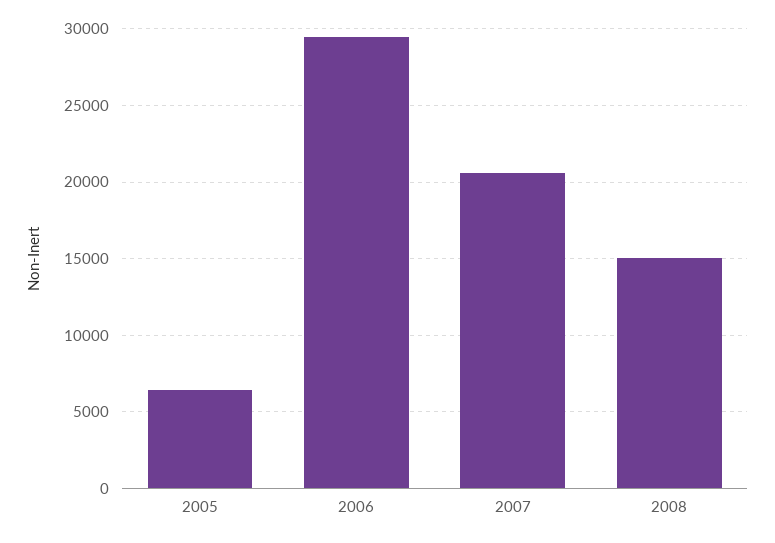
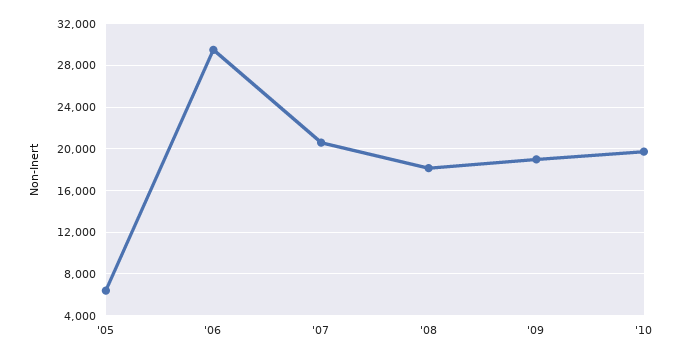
2008: 15000 -> 18000
'09: none -> 19000
'10: none -> 20000

